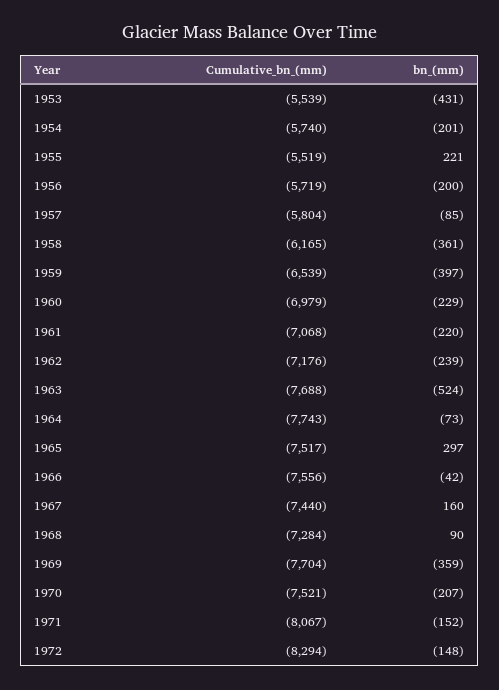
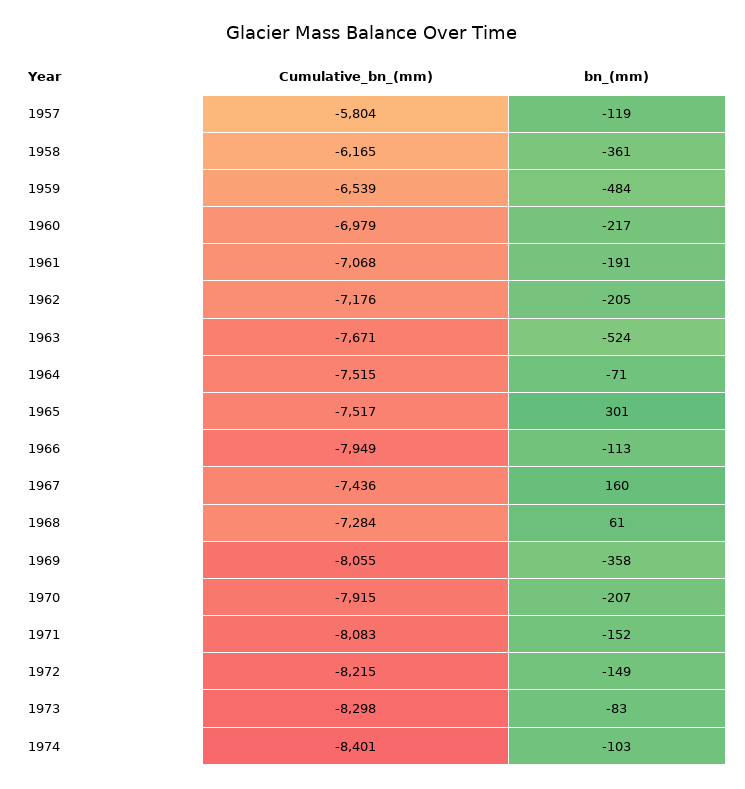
Cumulative_bn_(mm), 1953: -5539 -> none
bn_(mm), 1953: -431 -> none
Cumulative_bn_(mm), 1954: -5740 -> none
bn_(mm), 1954: -201 -> none
Cumulative_bn_(mm), 1955: -5519 -> none
bn_(mm), 1955: 221 -> none
Cumulative_bn_(mm), 1956: -5719 -> none
bn_(mm), 1956: -200 -> none
bn_(mm), 1957: -85 -> -119
bn_(mm), 1959: -397 -> -484
bn_(mm), 1960: -229 -> -217
bn_(mm), 1961: -220 -> -191
bn_(mm), 1962: -239 -> -205
Cumulative_bn_(mm), 1963: -7688 -> -7671
Cumulative_bn_(mm), 1964: -7743 -> -7515
bn_(mm), 1964: -73 -> -71
bn_(mm), 1965: 297 -> 301
Cumulative_bn_(mm), 1966: -7556 -> -7949
bn_(mm), 1966: -42 -> -113
Cumulative_bn_(mm), 1967: -7440 -> -7436
bn_(mm), 1968: 90 -> 61
Cumulative_bn_(mm), 1969: -7704 -> -8055
bn_(mm), 1969: -359 -> -358
Cumulative_bn_(mm), 1970: -7521 -> -7915
Cumulative_bn_(mm), 1971: -8067 -> -8083
Cumulative_bn_(mm), 1972: -8294 -> -8215
bn_(mm), 1972: -148 -> -149
Cumulative_bn_(mm), 1973: none -> -8298
bn_(mm), 1973: none -> -83
Cumulative_bn_(mm), 1974: none -> -8401
bn_(mm), 1974: none -> -103

